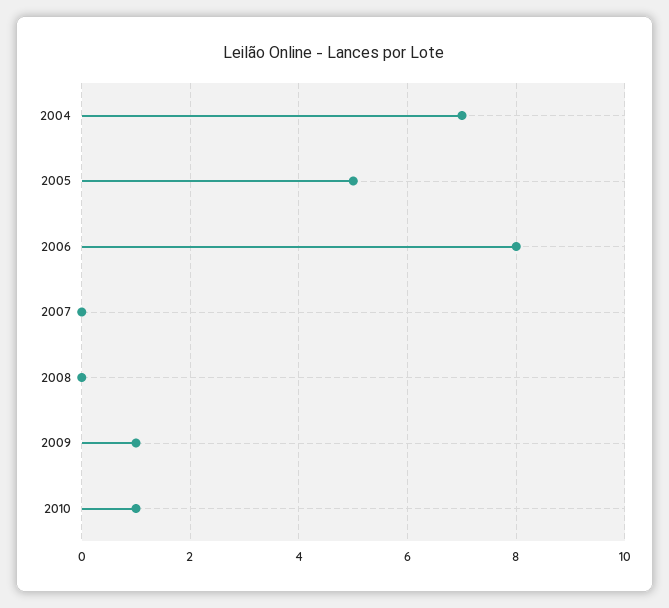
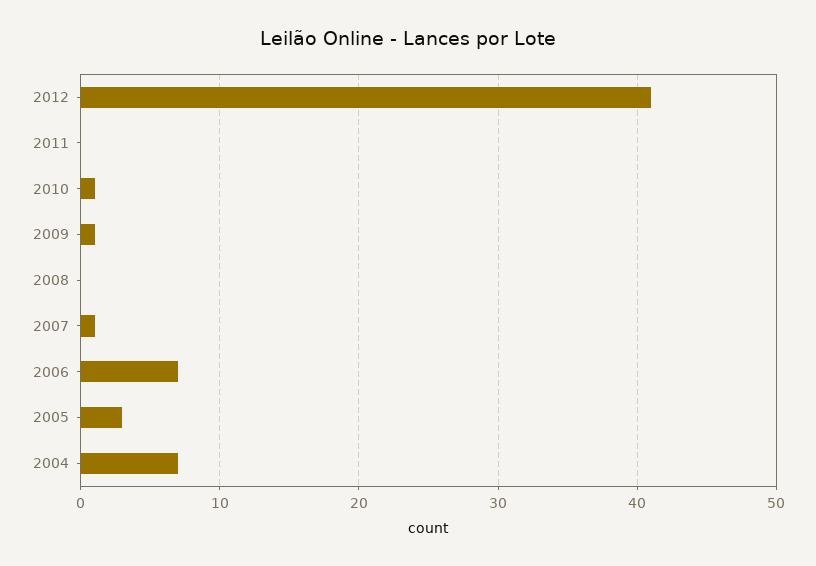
2005: 5 -> 3
2006: 8 -> 7
2007: 0 -> 1
2012: none -> 41
2011: none -> 0

